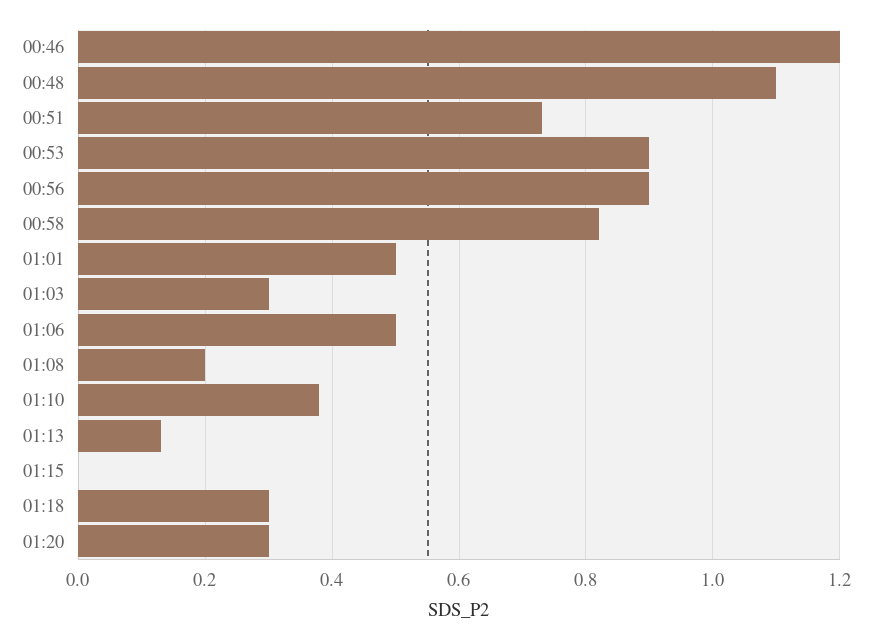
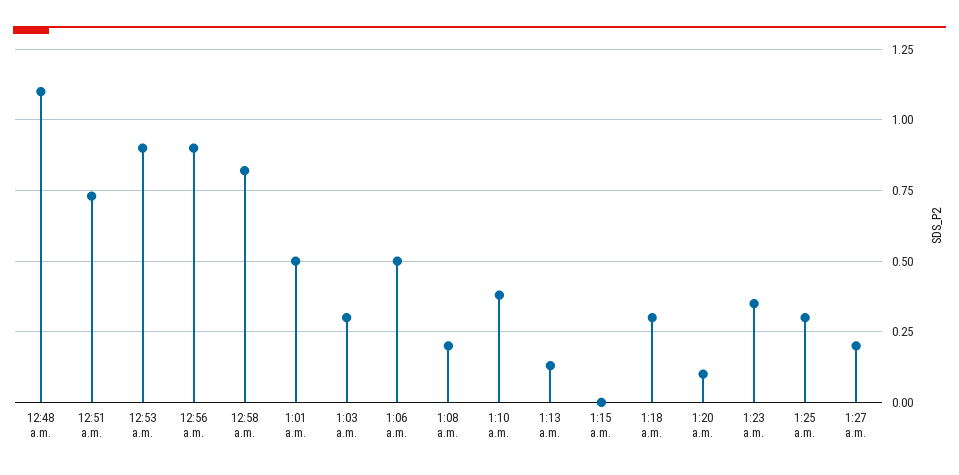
00:46: 1.2 -> none
01:20: 0.3 -> 0.1
1:23 a.m.: none -> 0.35
1:25 a.m.: none -> 0.3
1:27 a.m.: none -> 0.2

